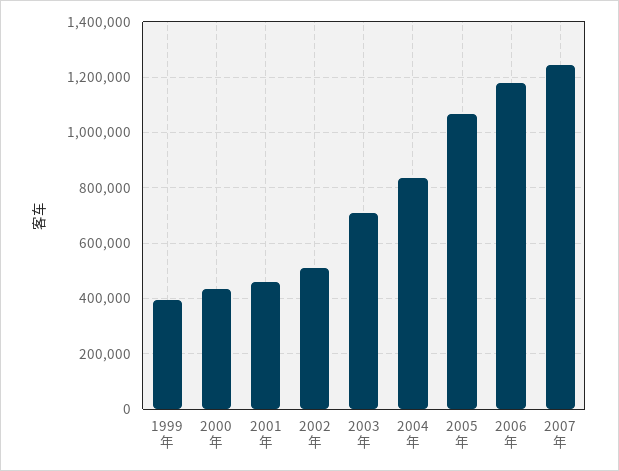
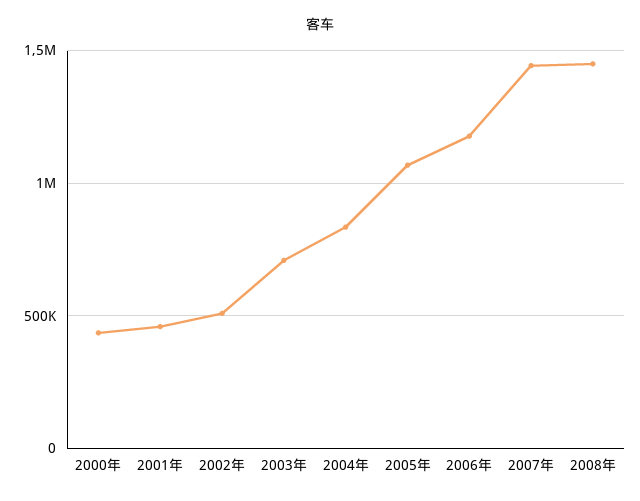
1999年: 400000 -> none
2007年: 1250000 -> 1450000
2008年: none -> 1450000

